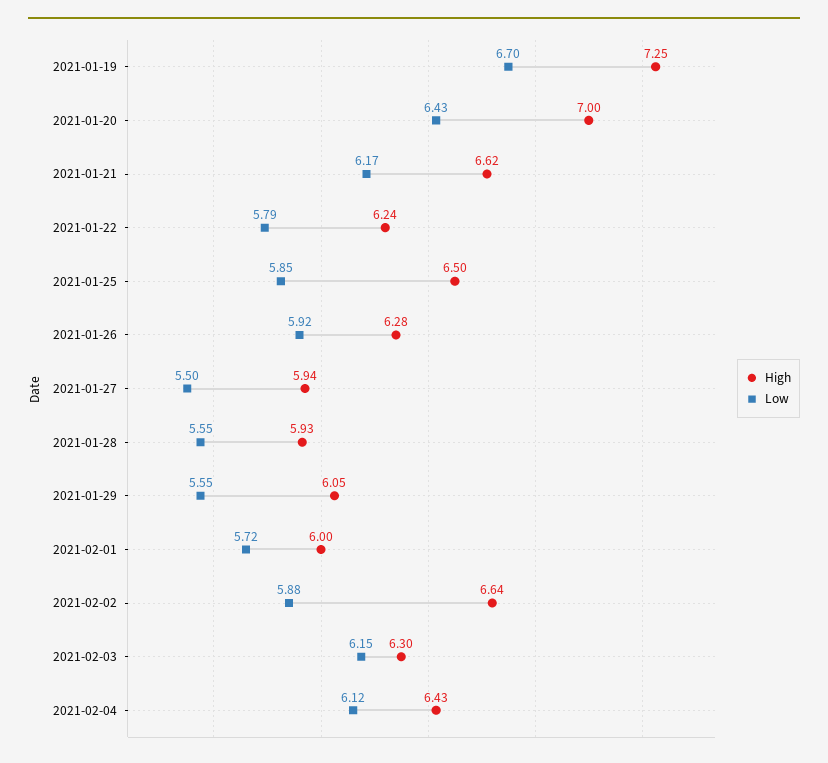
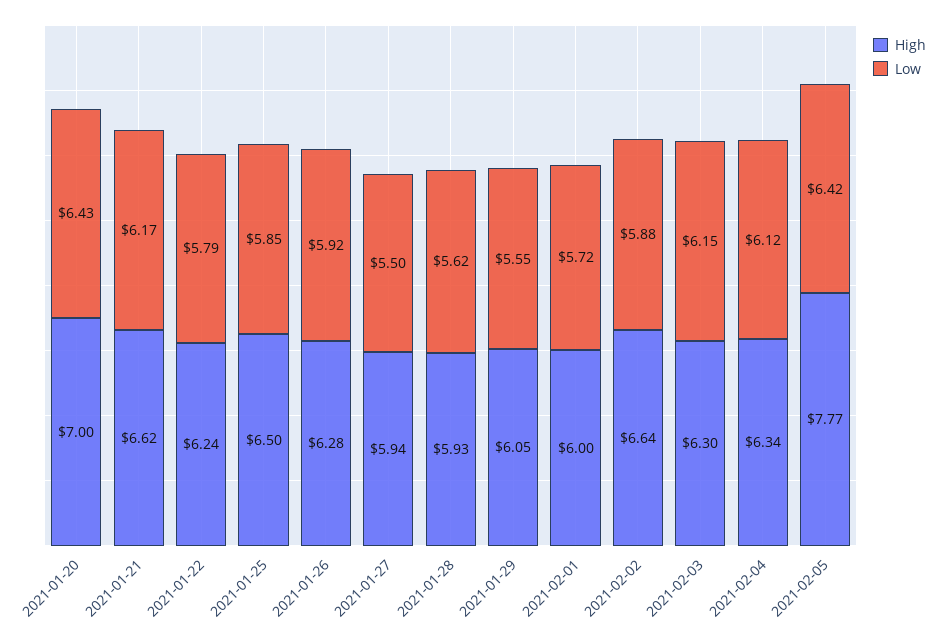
High, 2021-01-19: 7.25 -> none
Low, 2021-01-19: 6.7 -> none
Low, 2021-01-28: 5.55 -> 5.62
High, 2021-02-04: 6.43 -> 6.34
High, 2021-02-05: none -> 7.77
Low, 2021-02-05: none -> 6.42

